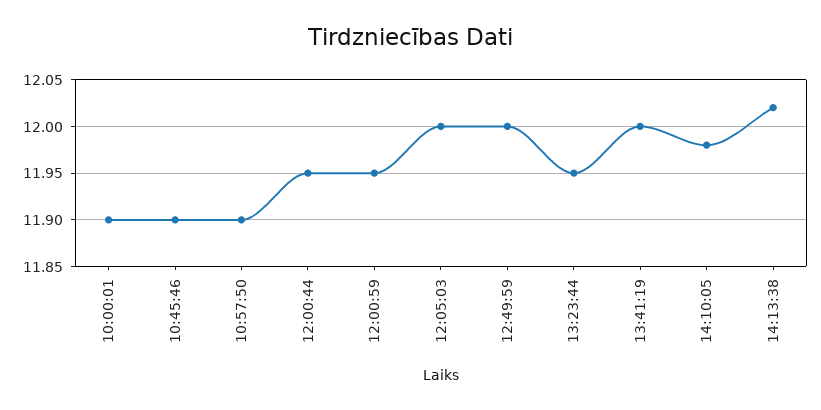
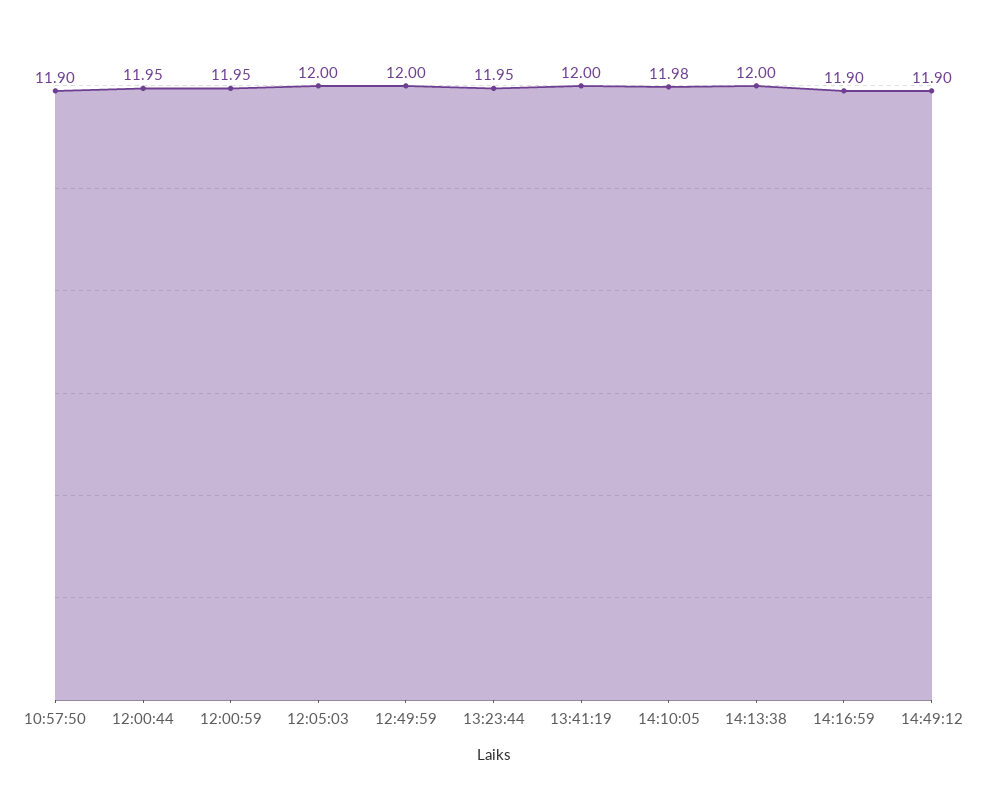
10:00:01: 11.9 -> none
10:45:46: 11.9 -> none
14:13:38: 12.02 -> 12
14:16:59: none -> 11.9
14:49:12: none -> 11.9

